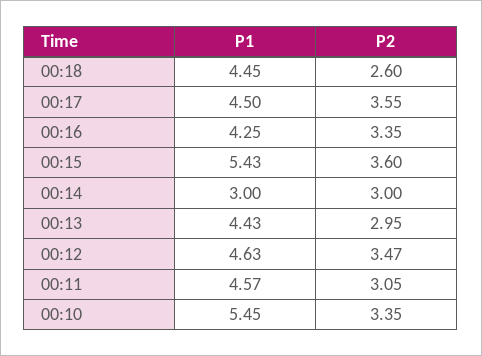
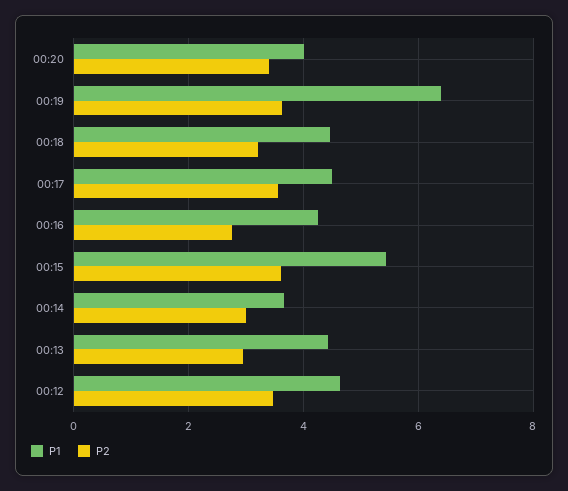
P2, 00:18: 2.6 -> 3.2
P2, 00:16: 3.35 -> 2.8
P1, 00:14: 3 -> 3.6
P1, 00:11: 4.57 -> none
P2, 00:11: 3.05 -> none
P1, 00:10: 5.45 -> none
P2, 00:10: 3.35 -> none
P1, 00:20: none -> 4
P2, 00:20: none -> 3.4
P1, 00:19: none -> 6.4
P2, 00:19: none -> 3.6

